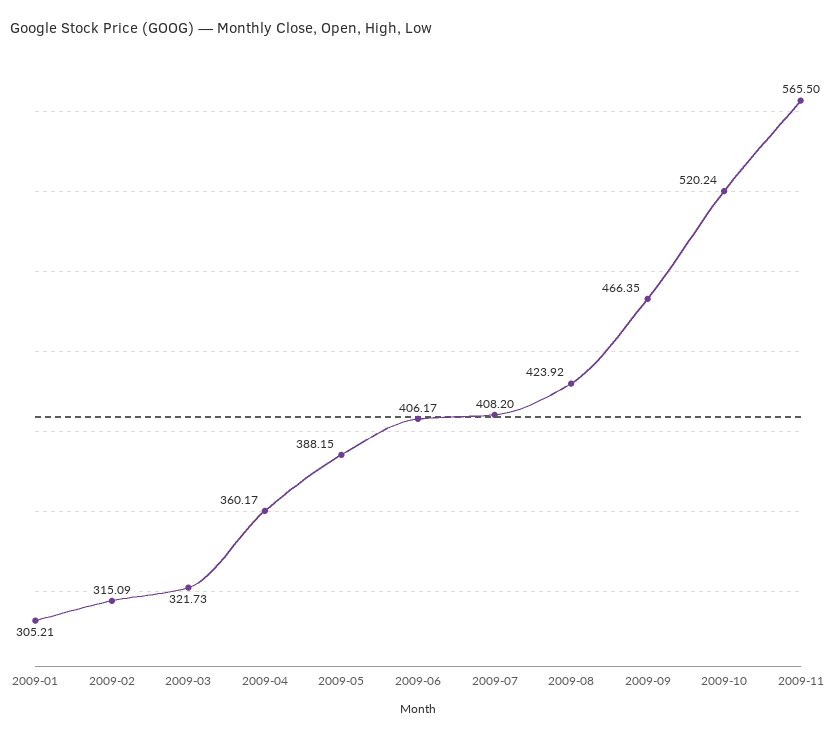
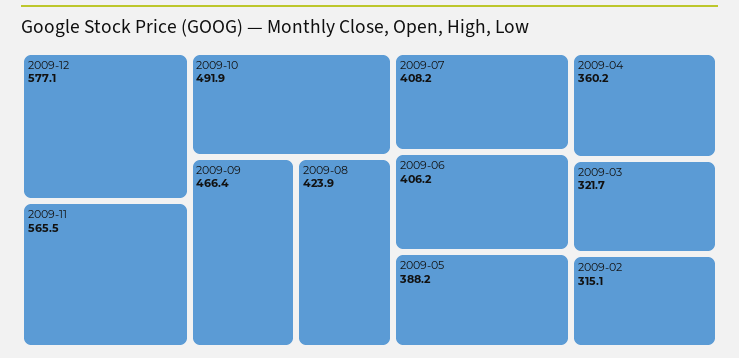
2009-01: 305.21 -> none
2009-10: 520.24 -> 491.9
2009-12: none -> 577.1

